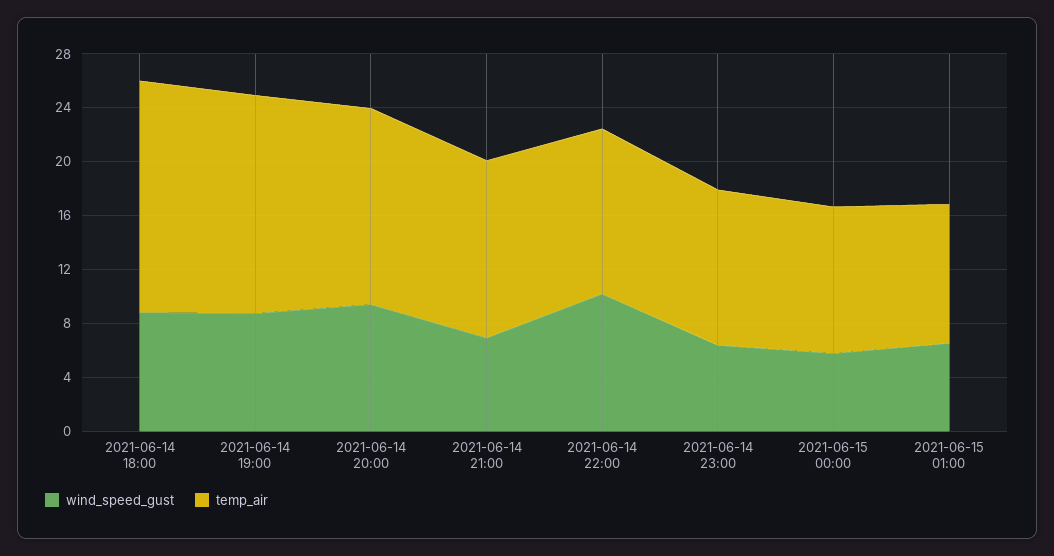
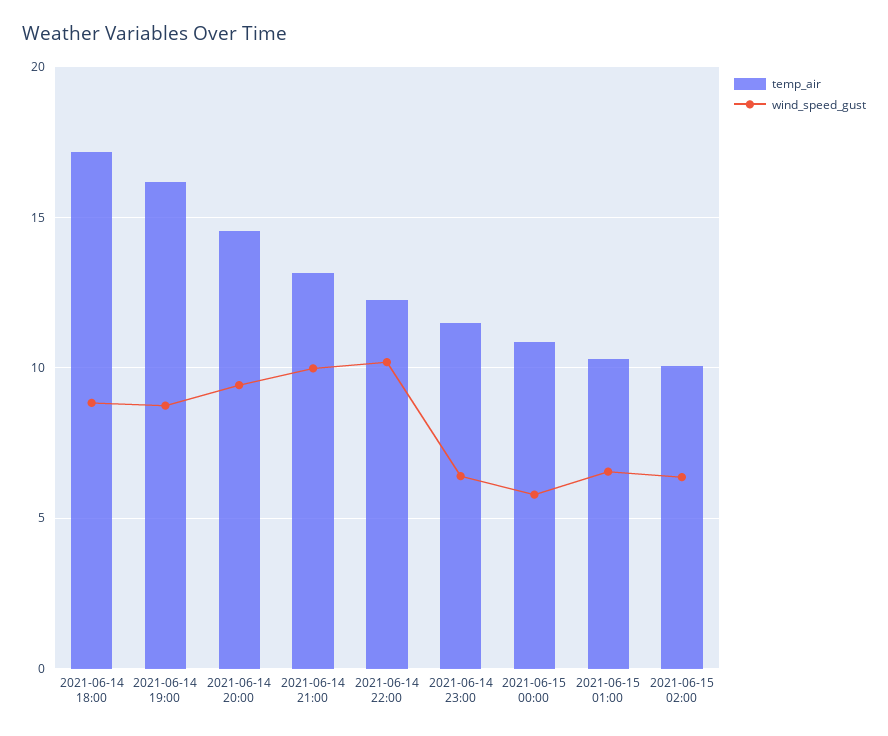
wind_speed_gust, 2021-06-14 21:00: 7 -> 10
temp_air, 2021-06-15 02:00: none -> 10
wind_speed_gust, 2021-06-15 02:00: none -> 6.5

